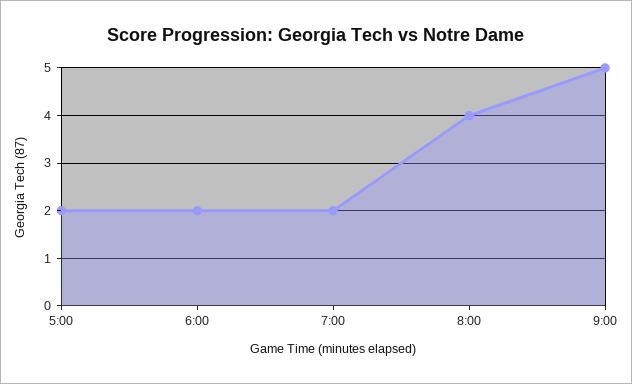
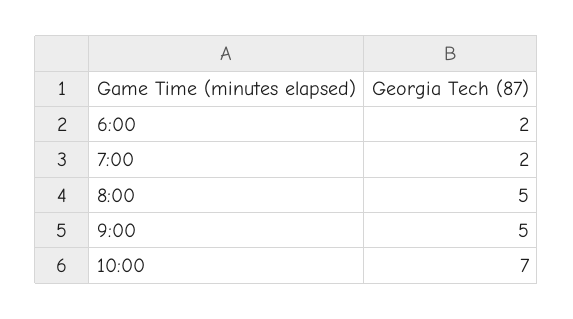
5:00: 2 -> none
8:00: 4 -> 5
10:00: none -> 7

